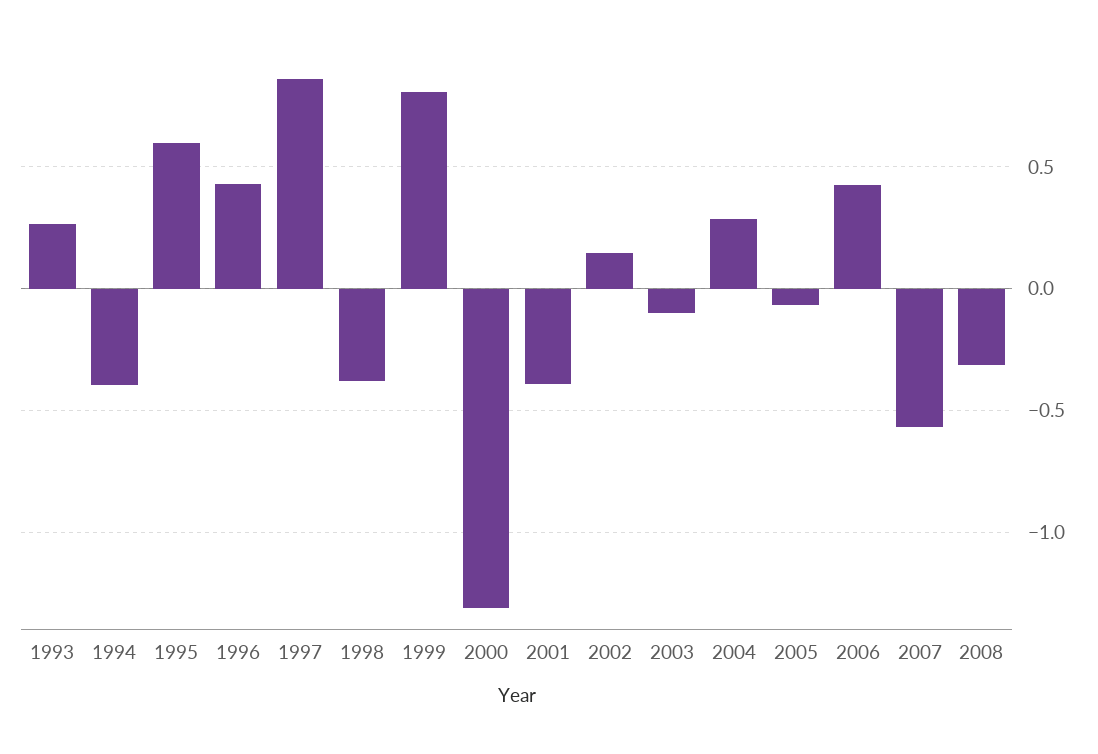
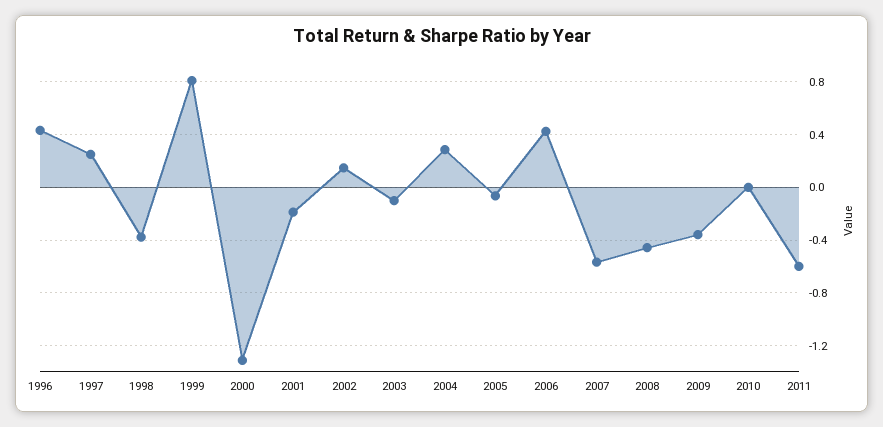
1993: 0.25 -> none
1994: -0.4 -> none
1995: 0.6 -> none
1997: 0.85 -> 0.25
2001: -0.4 -> -0.2
2008: -0.3 -> -0.45
2009: none -> -0.35
2010: none -> 0
2011: none -> -0.6

